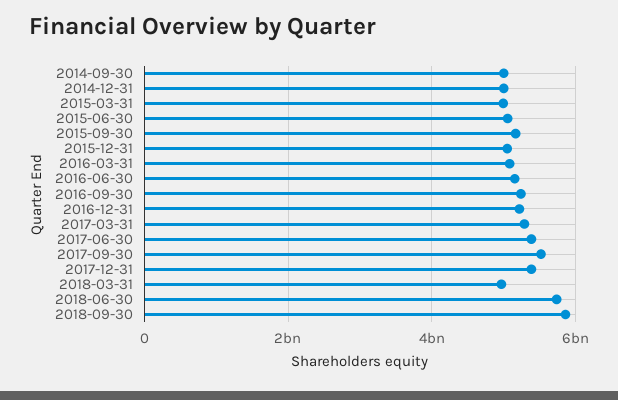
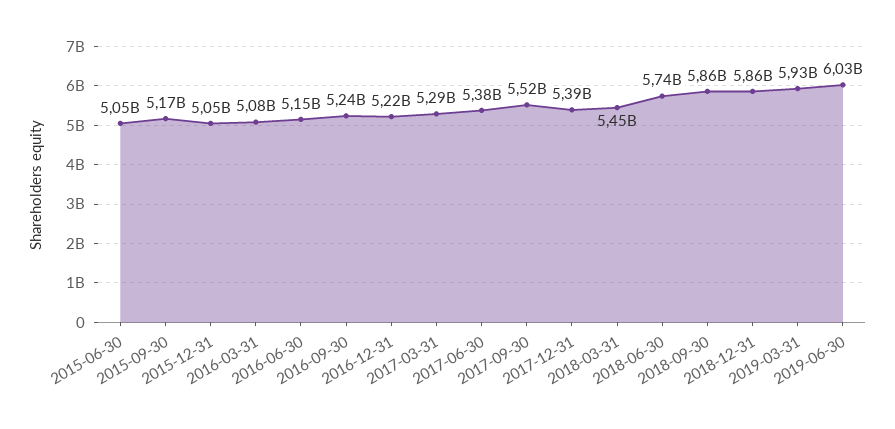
2014-09-30: 5000000000 -> none
2014-12-31: 5000000000 -> none
2015-03-31: 5000000000 -> none
2018-03-31: 5000000000 -> 5450000000
2018-12-31: none -> 5860000000
2019-03-31: none -> 5930000000
2019-06-30: none -> 6030000000

